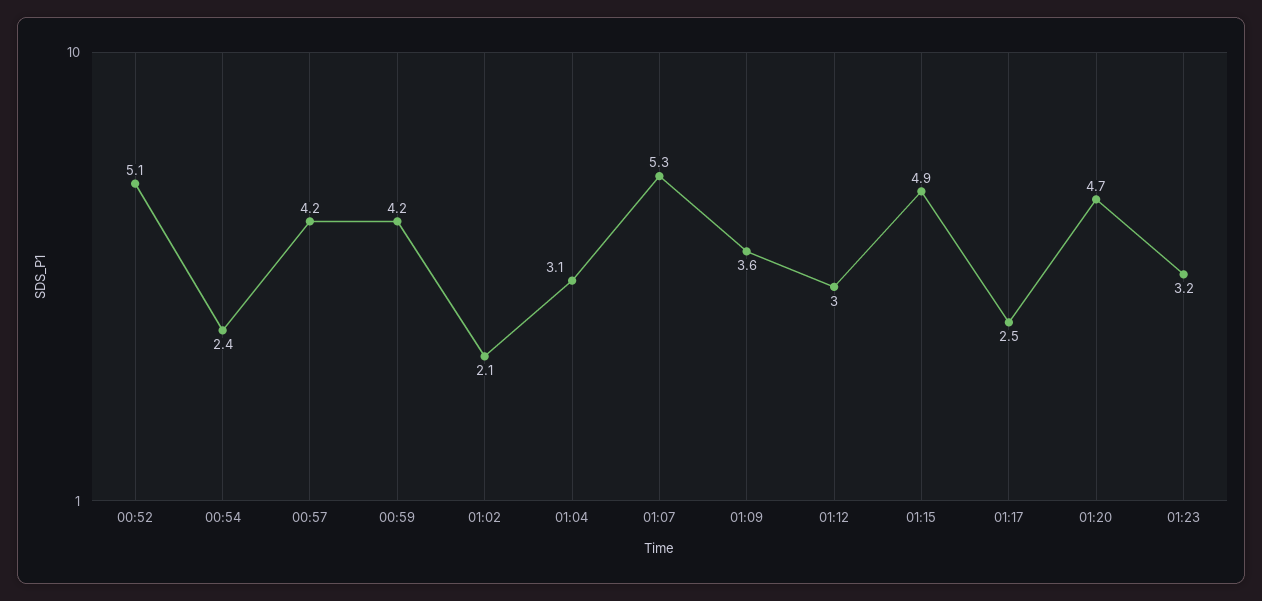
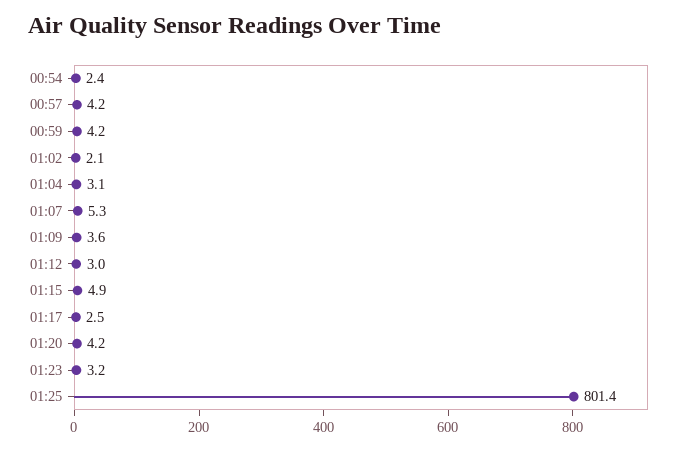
00:52: 5.1 -> none
01:20: 4.7 -> 4.2
01:25: none -> 801.4

